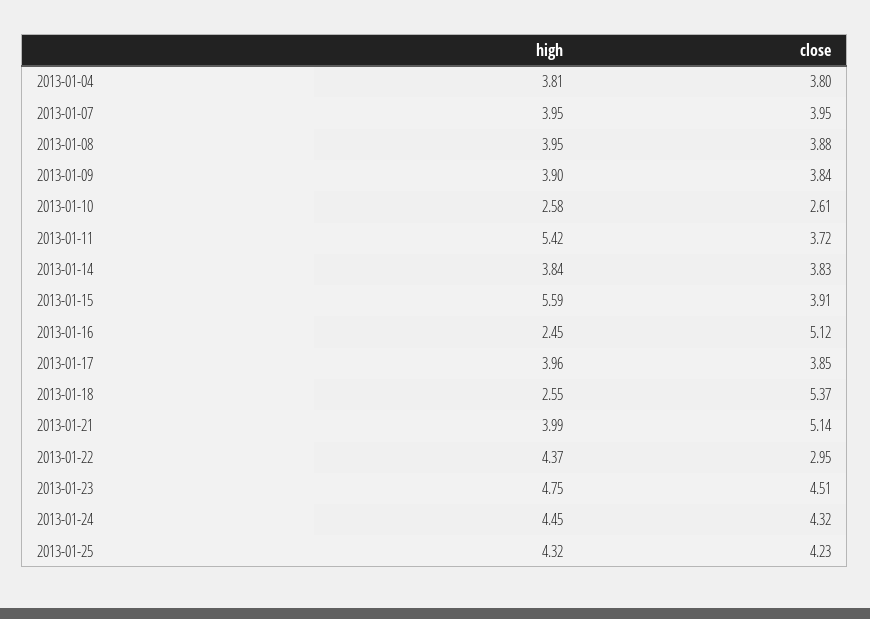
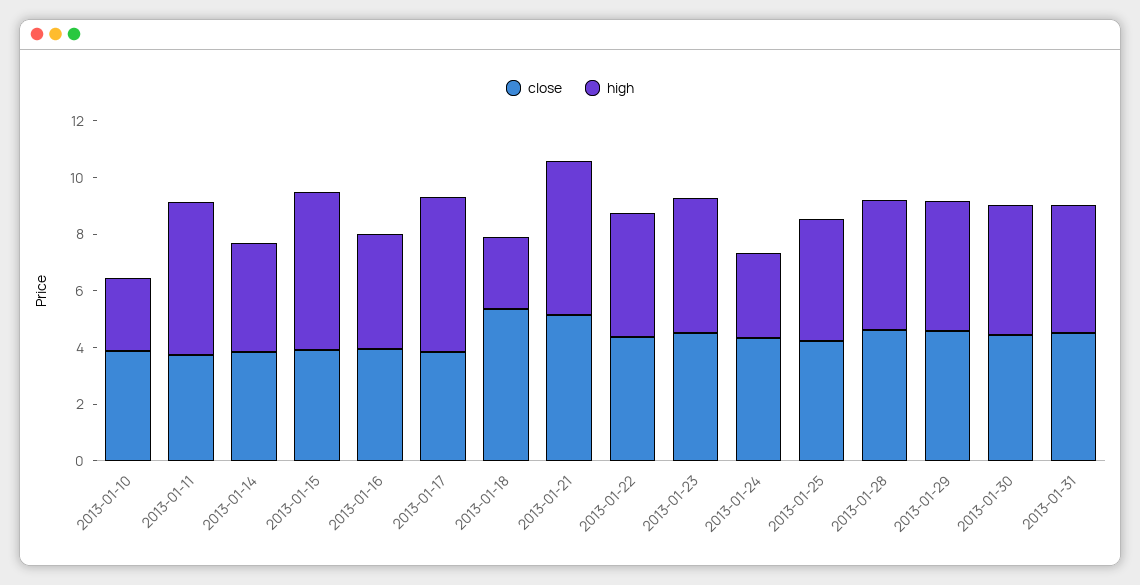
high, 2013-01-04: 3.81 -> none
close, 2013-01-04: 3.8 -> none
high, 2013-01-07: 3.95 -> none
close, 2013-01-07: 3.95 -> none
high, 2013-01-08: 3.95 -> none
close, 2013-01-08: 3.88 -> none
high, 2013-01-09: 3.9 -> none
close, 2013-01-09: 3.84 -> none
close, 2013-01-10: 2.61 -> 4
high, 2013-01-16: 2.45 -> 4
close, 2013-01-16: 5.12 -> 4
high, 2013-01-17: 3.96 -> 5.5
high, 2013-01-21: 3.99 -> 5.5
close, 2013-01-22: 2.95 -> 4.5
high, 2013-01-24: 4.45 -> 3
close, 2013-01-28: none -> 4.5
high, 2013-01-28: none -> 4.5
close, 2013-01-29: none -> 4.5
high, 2013-01-29: none -> 4.5
close, 2013-01-30: none -> 4.5
high, 2013-01-30: none -> 4.5
close, 2013-01-31: none -> 4.5
high, 2013-01-31: none -> 4.5

